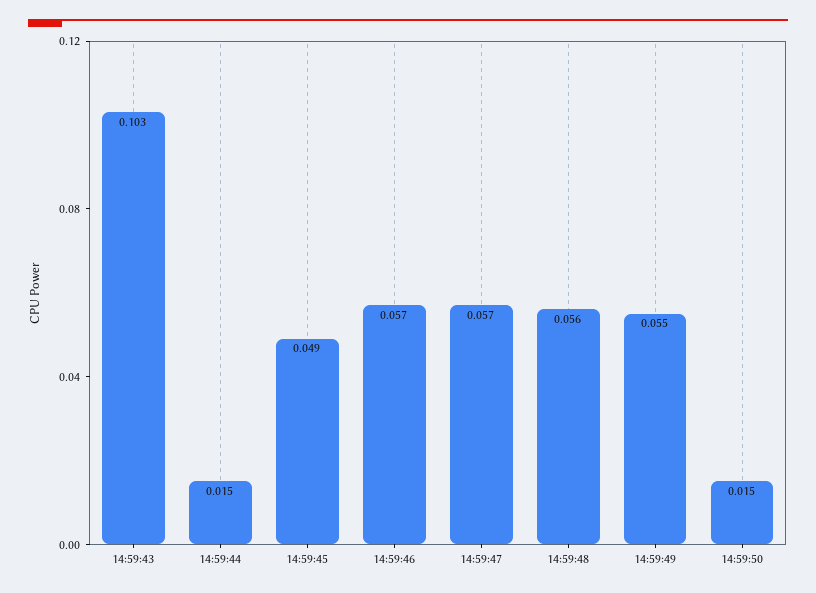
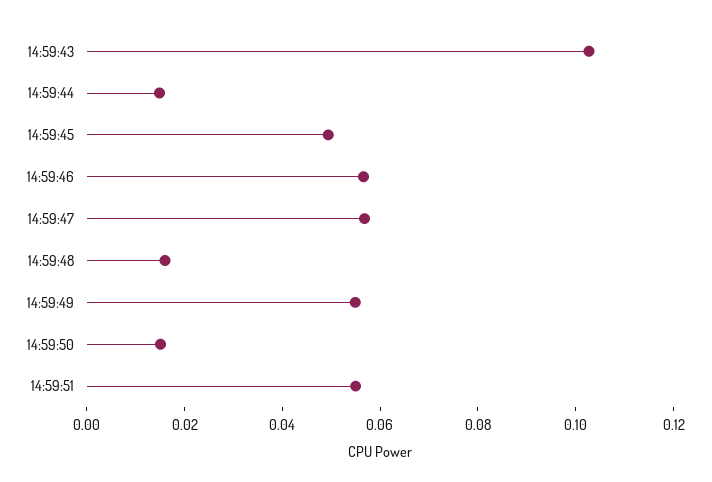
14:59:48: 0.056 -> 0.015
14:59:51: none -> 0.055

